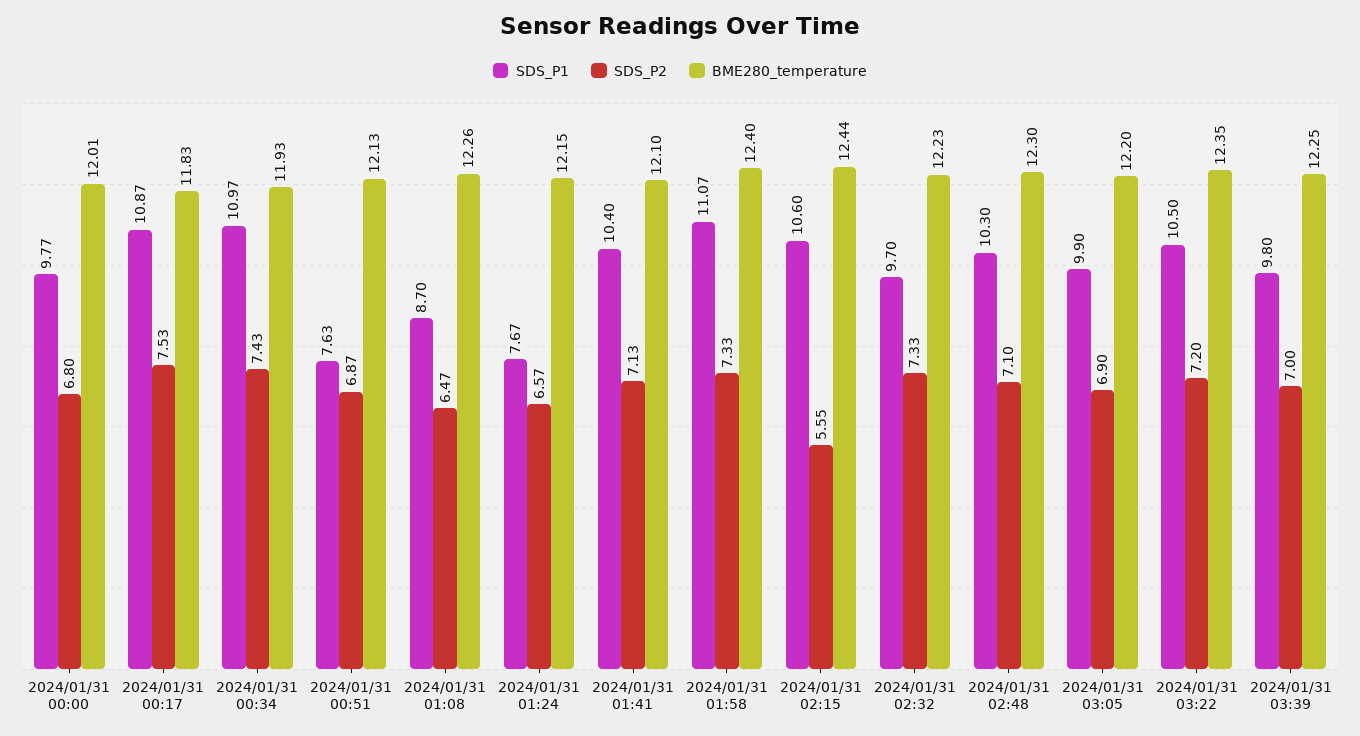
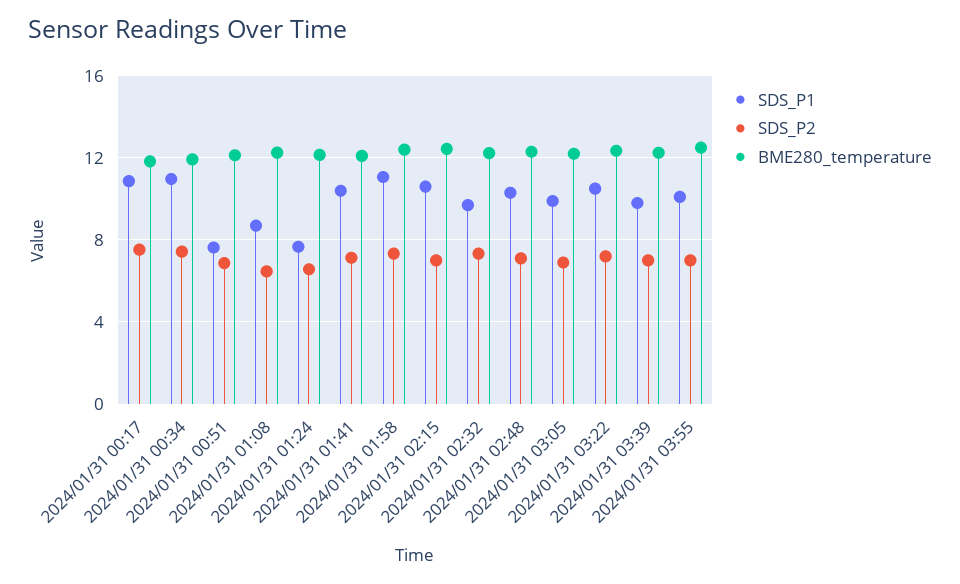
SDS_P1, 2024/01/31 00:00: 9.77 -> none
SDS_P2, 2024/01/31 00:00: 6.8 -> none
BME280_temperature, 2024/01/31 00:00: 12.01 -> none
SDS_P2, 2024/01/31 02:15: 5.55 -> 7
SDS_P1, 2024/01/31 03:55: none -> 10
SDS_P2, 2024/01/31 03:55: none -> 7
BME280_temperature, 2024/01/31 03:55: none -> 12.5

